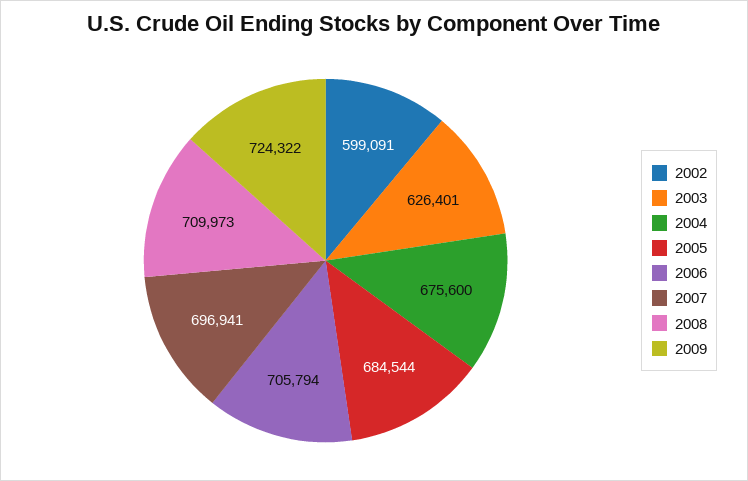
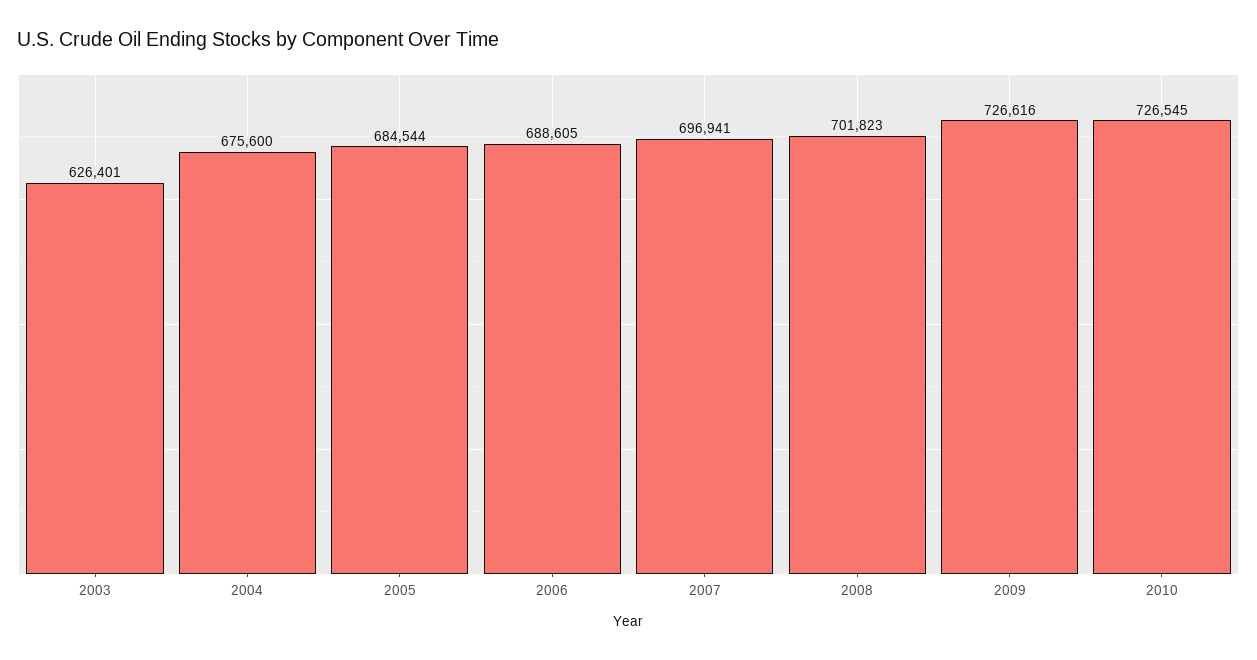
2002: 599091 -> none
2006: 705794 -> 688605
2008: 709973 -> 701823
2009: 724322 -> 726616
2010: none -> 726545

